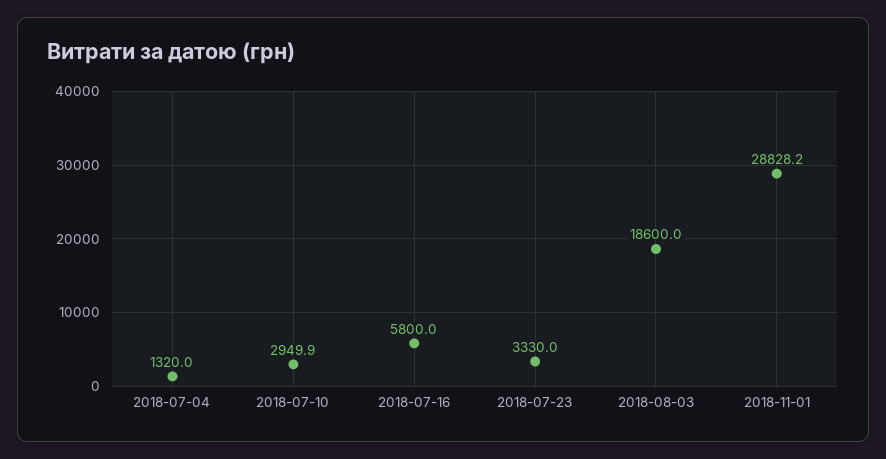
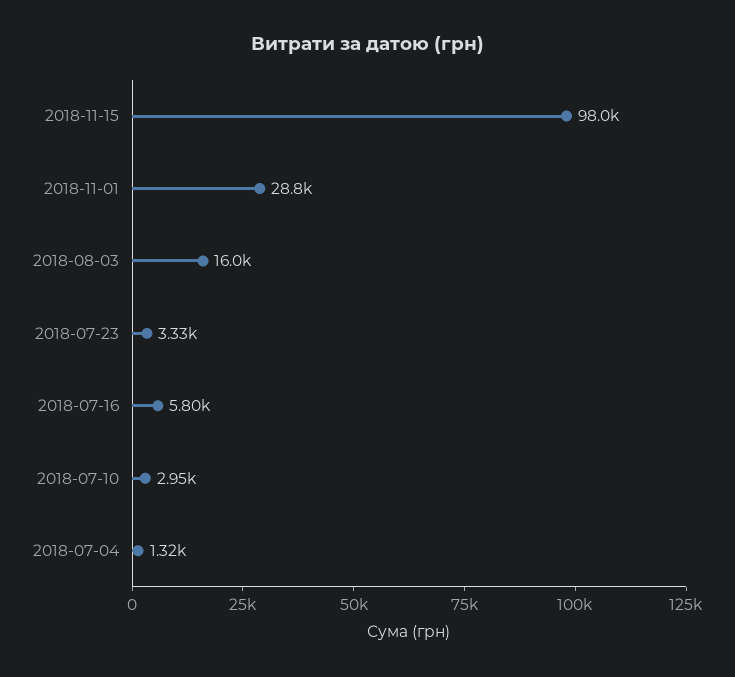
2018-08-03: 18600 -> 16000
2018-11-15: none -> 98000

